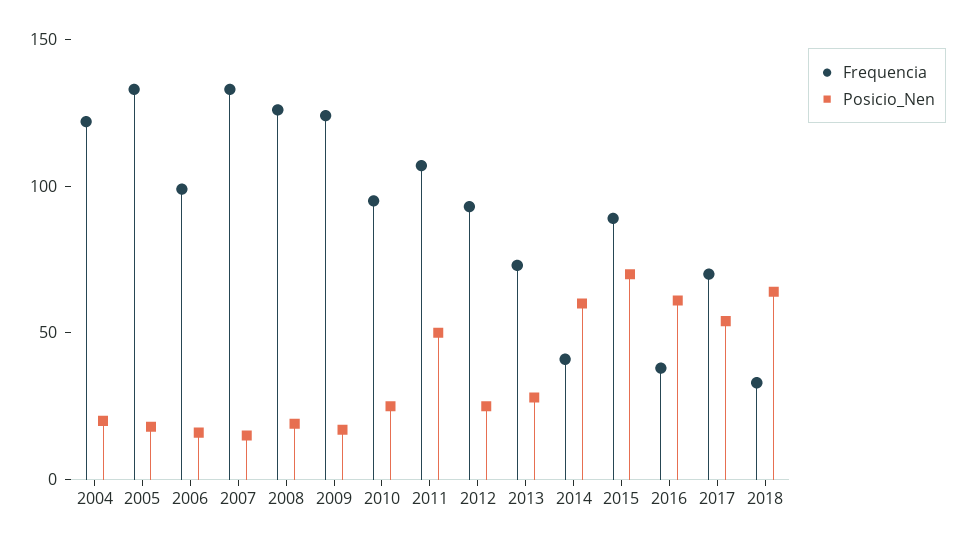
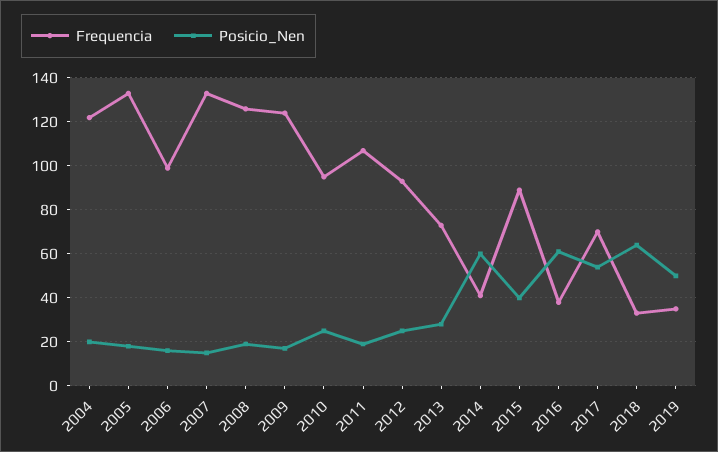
Posicio_Nen, 2011: 50 -> 20
Posicio_Nen, 2015: 70 -> 40
Frequencia, 2019: none -> 35
Posicio_Nen, 2019: none -> 50

